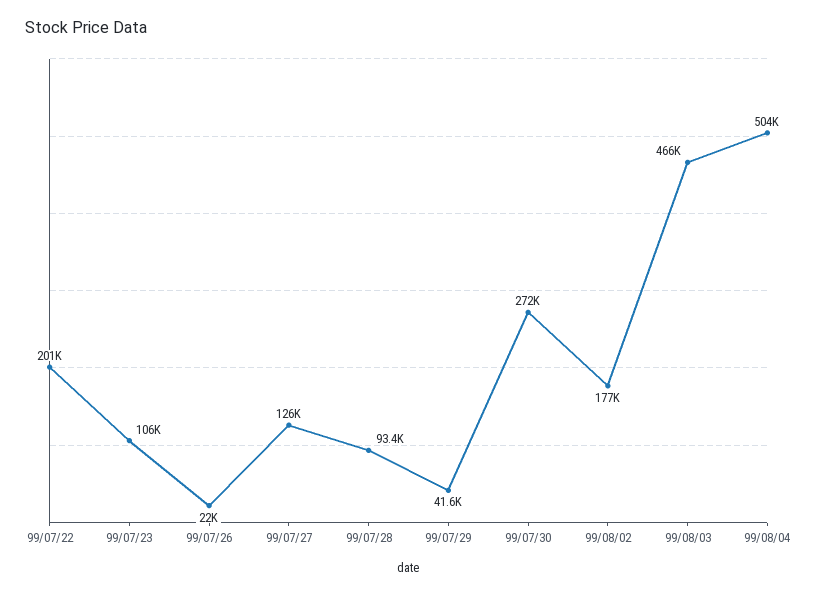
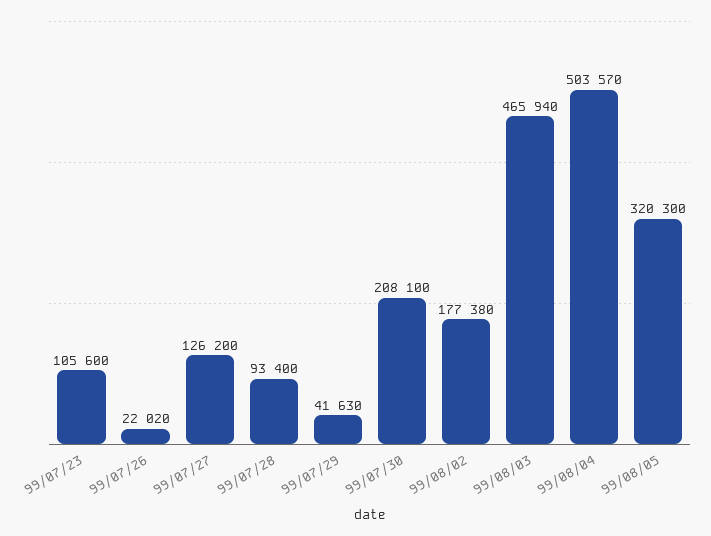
99/07/22: 201000 -> none
99/07/30: 272000 -> 208100
99/08/05: none -> 320300

